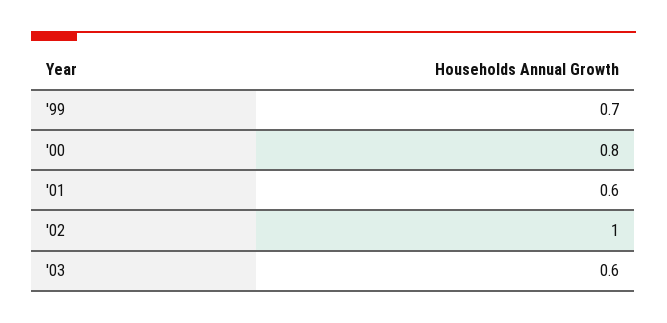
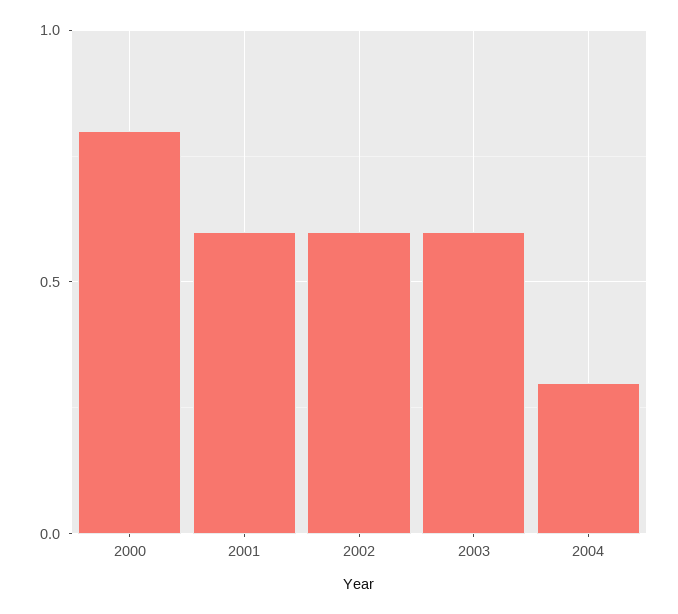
'99: 0.7 -> none
'02: 1 -> 0.6
2004: none -> 0.3

